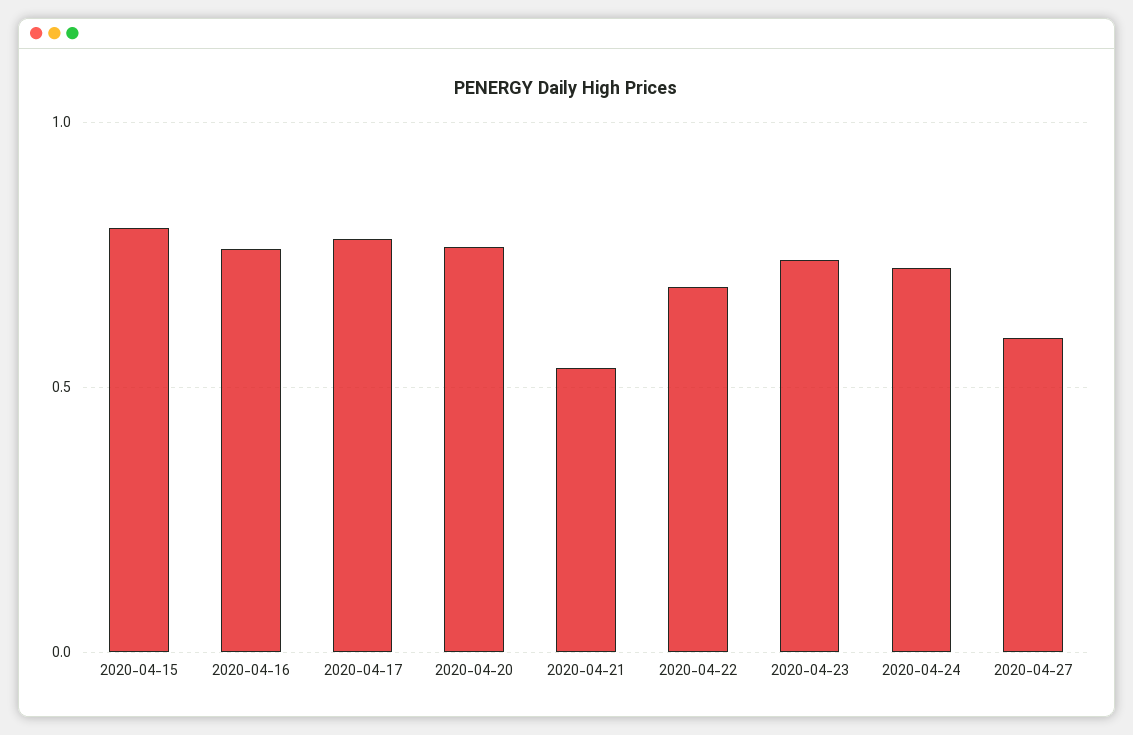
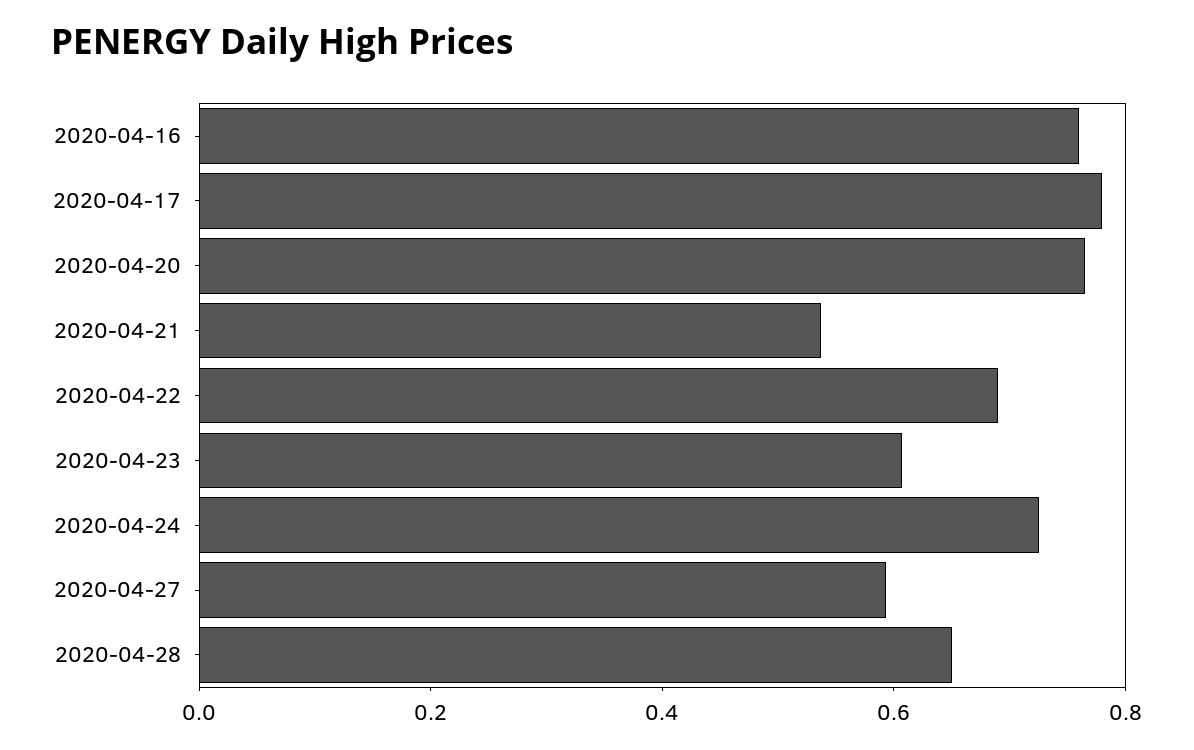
2020-04-15: 0.8 -> none
2020-04-23: 0.75 -> 0.6
2020-04-28: none -> 0.65

